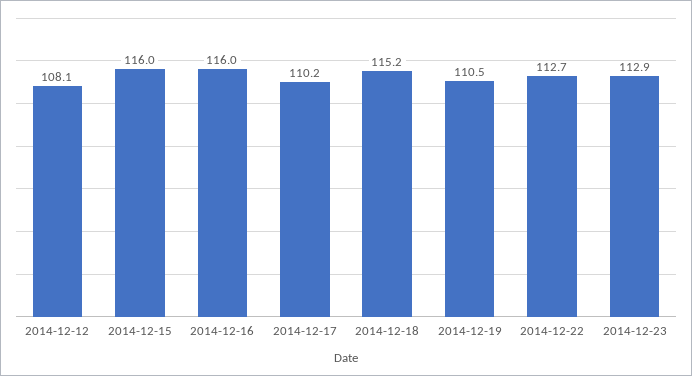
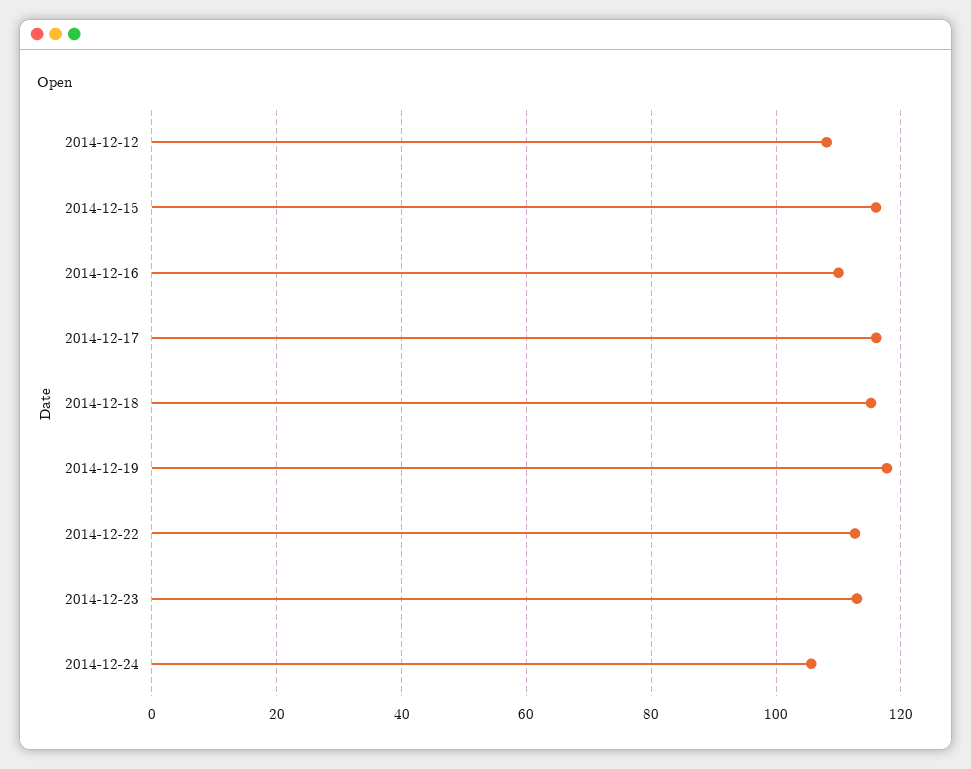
2014-12-16: 116 -> 110
2014-12-17: 110.2 -> 116
2014-12-19: 110.5 -> 118
2014-12-24: none -> 106

